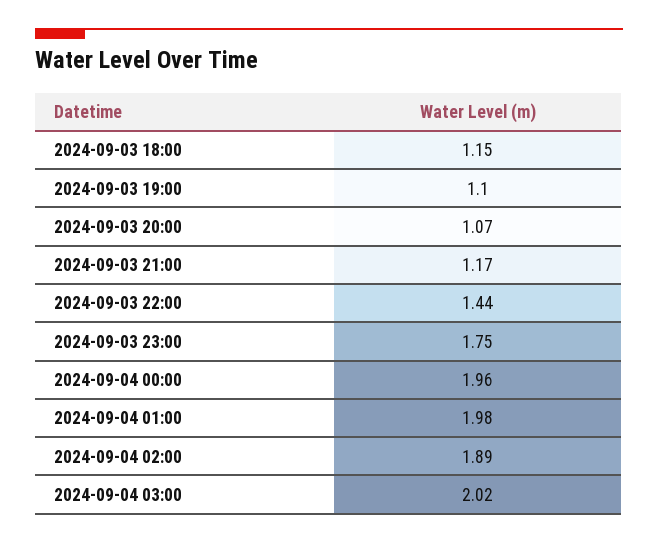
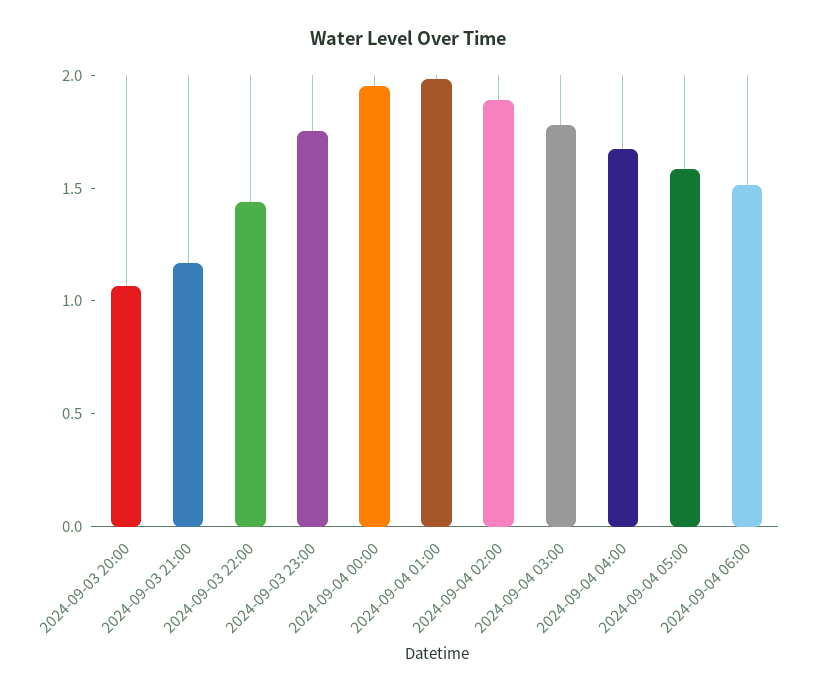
2024-09-03 18:00: 1.15 -> none
2024-09-03 19:00: 1.1 -> none
2024-09-04 03:00: 2.02 -> 1.8
2024-09-04 04:00: none -> 1.7
2024-09-04 05:00: none -> 1.6
2024-09-04 06:00: none -> 1.5

